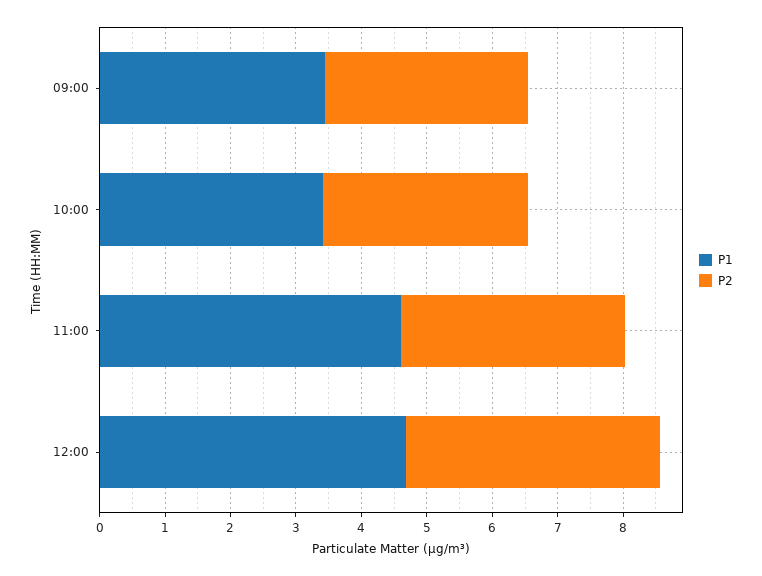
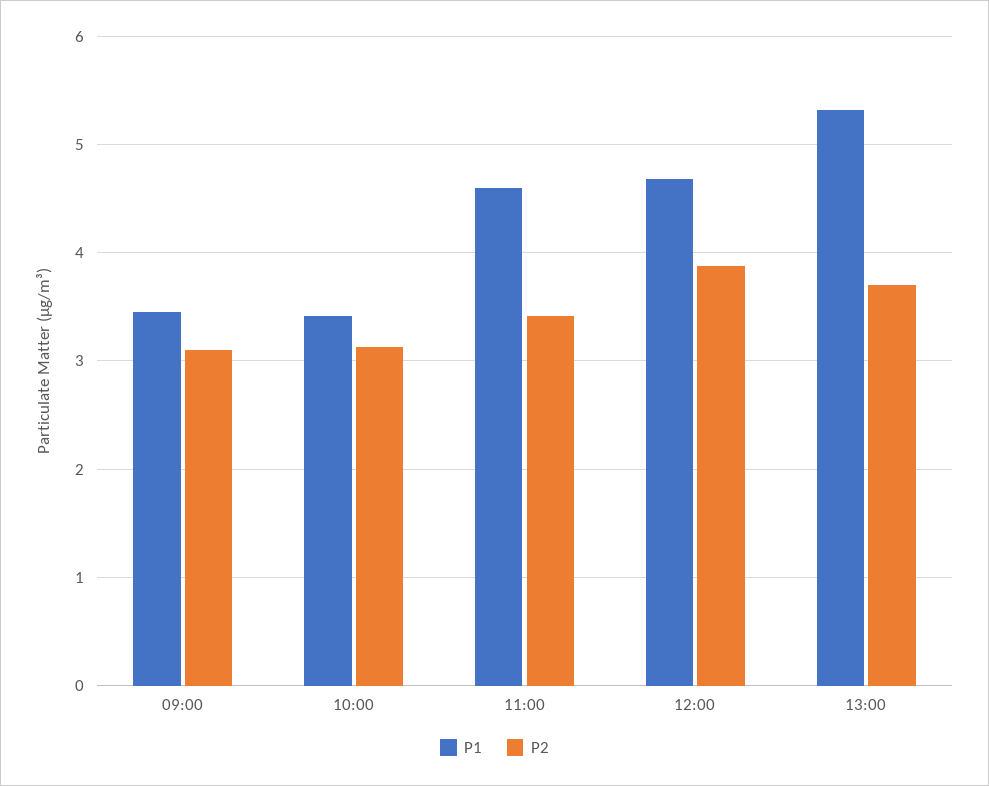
P1, 13:00: none -> 5.3
P2, 13:00: none -> 3.7

